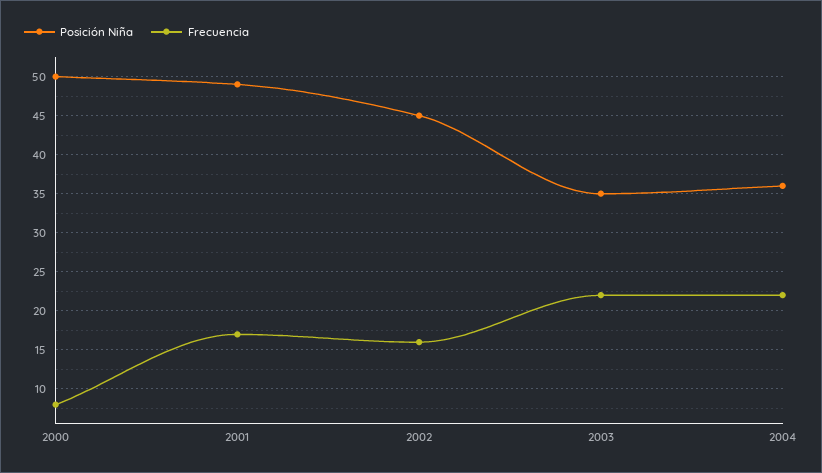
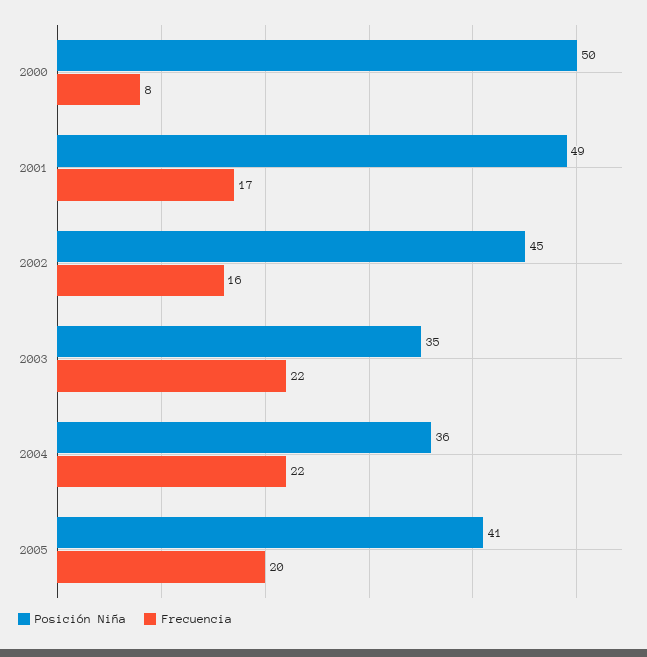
Posición Niña, 2005: none -> 41
Frecuencia, 2005: none -> 20

